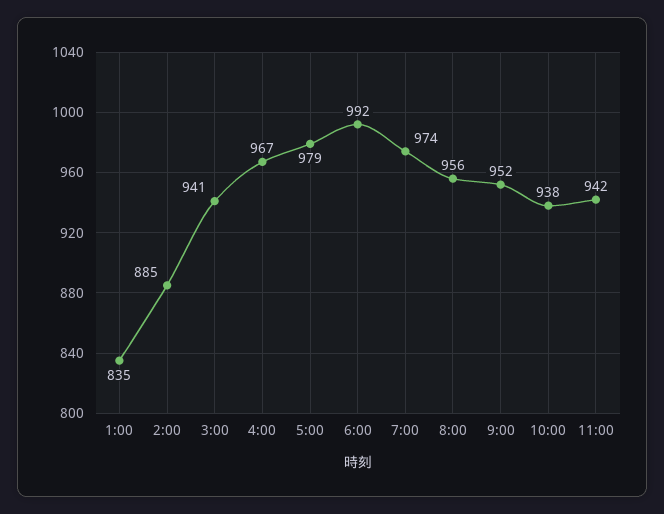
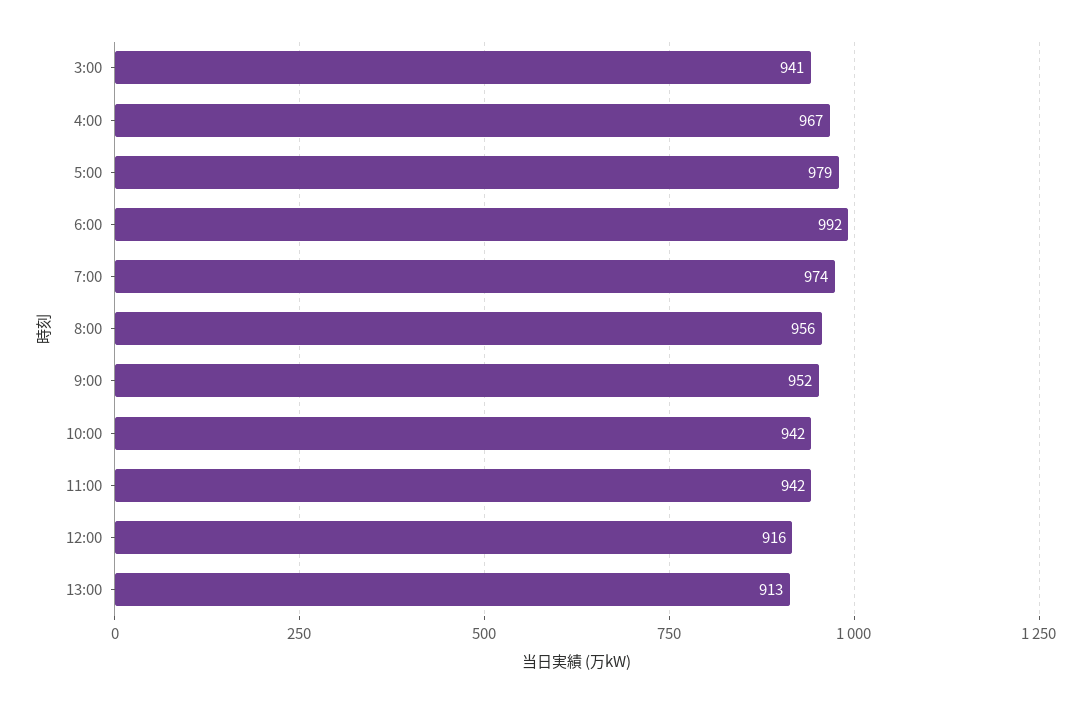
1:00: 835 -> none
2:00: 885 -> none
10:00: 938 -> 942
12:00: none -> 916
13:00: none -> 913

